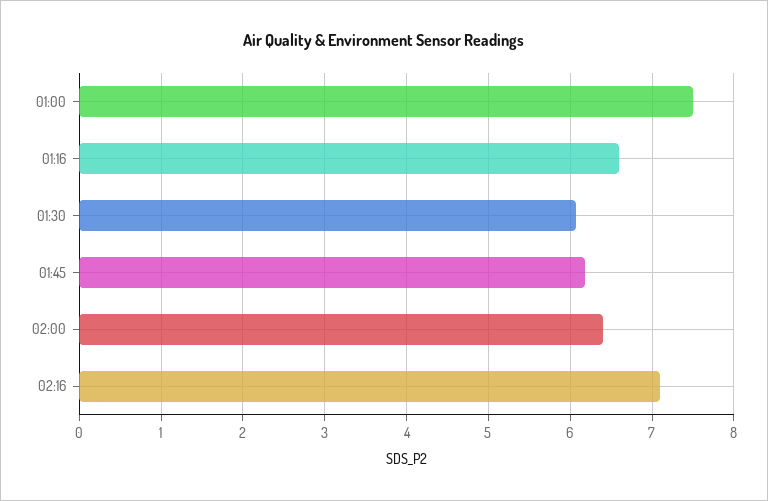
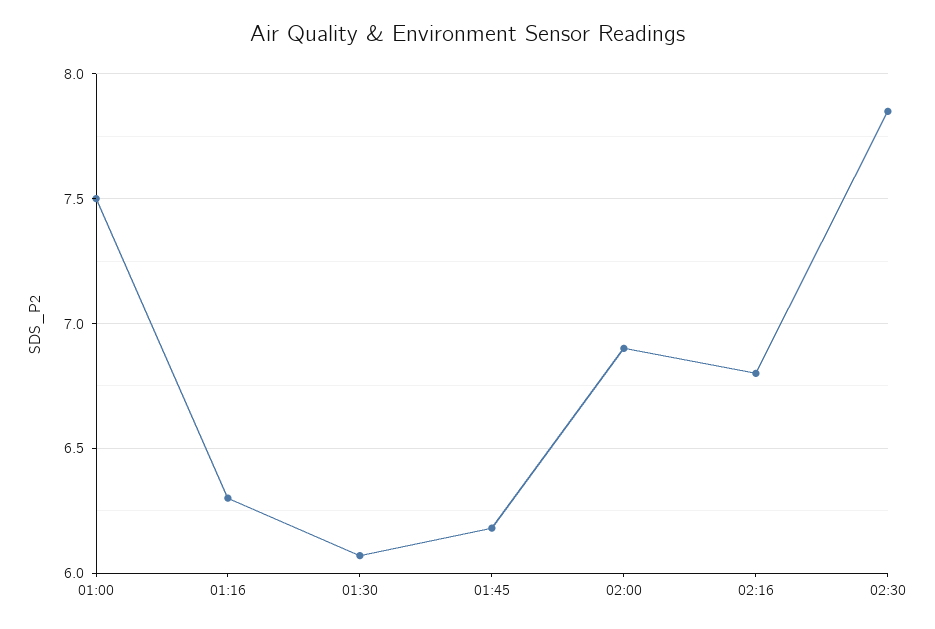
01:16: 6.6 -> 6.3
02:00: 6.4 -> 6.9
02:16: 7.1 -> 6.8
02:30: none -> 7.85

